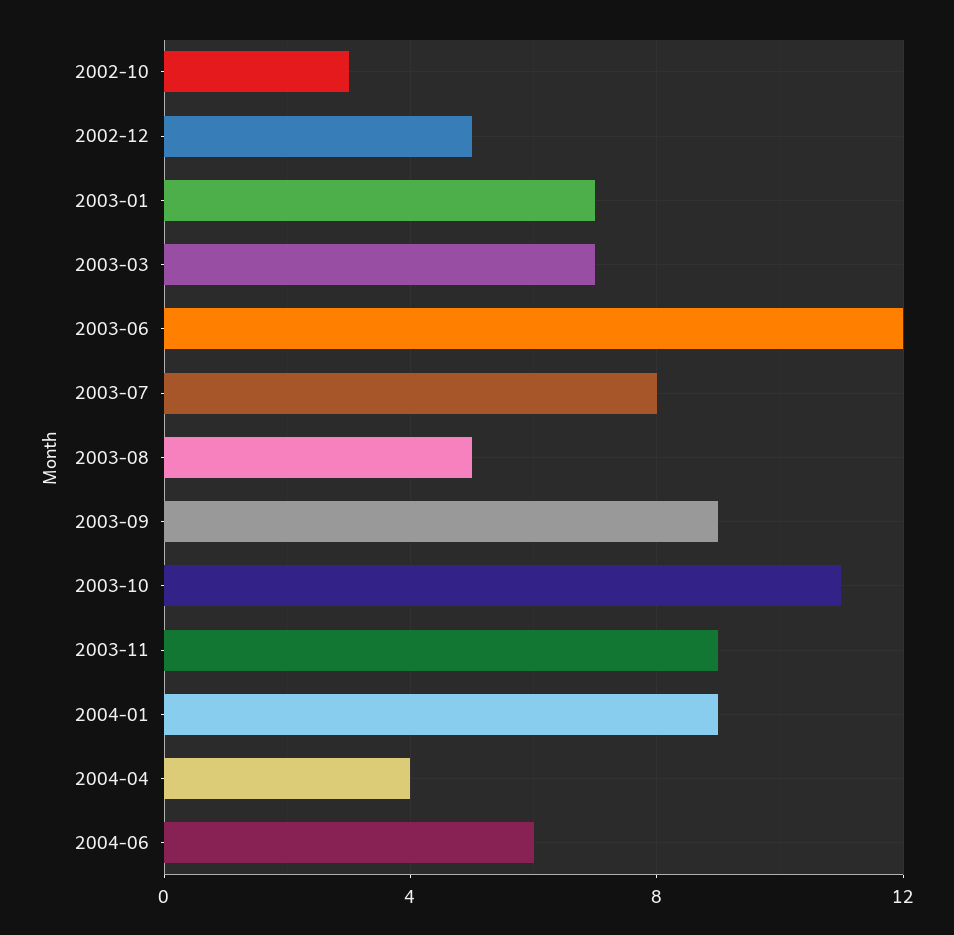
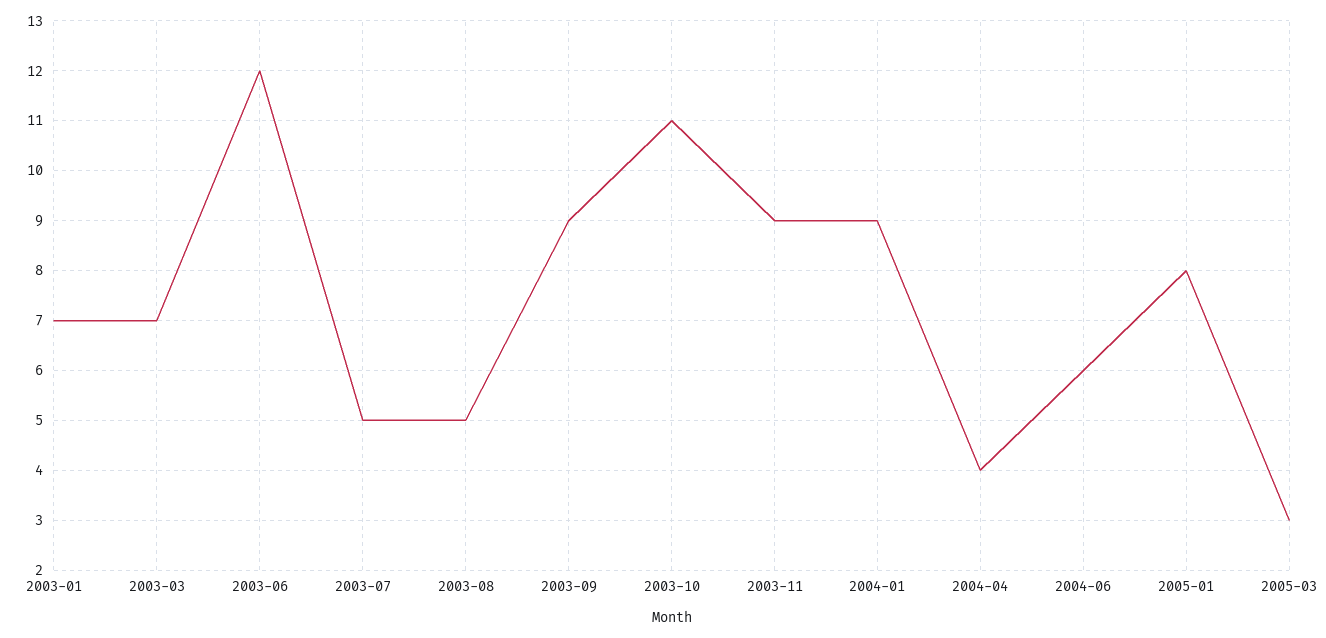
2002-10: 3 -> none
2002-12: 5 -> none
2003-07: 8 -> 5
2005-01: none -> 8
2005-03: none -> 3

